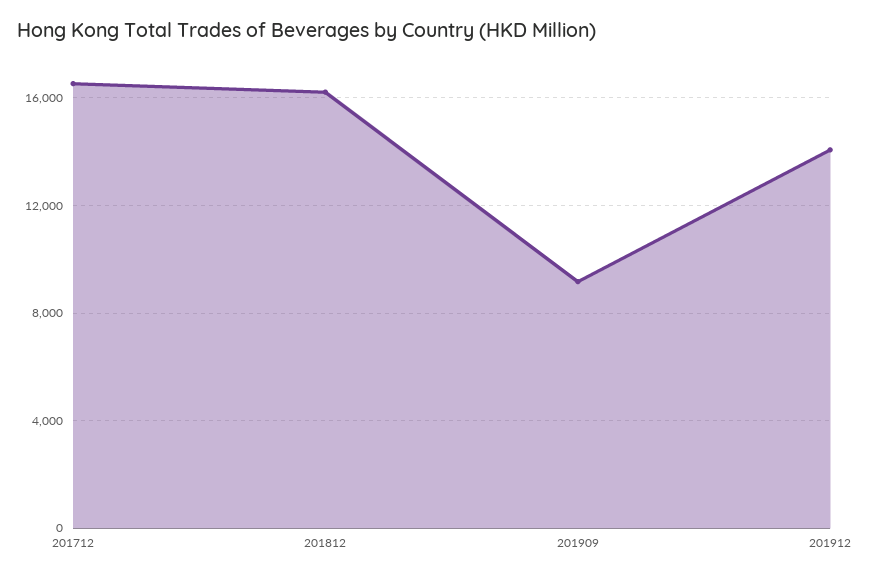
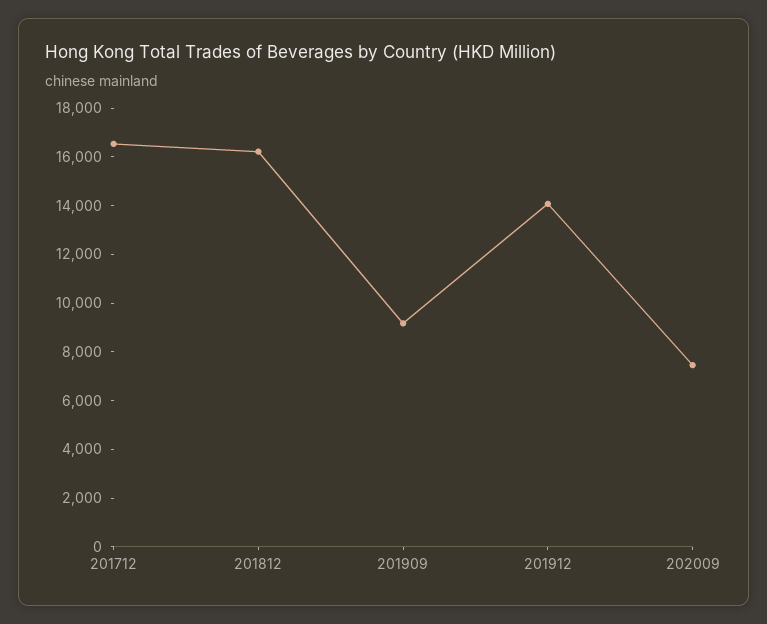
202009: none -> 7500

